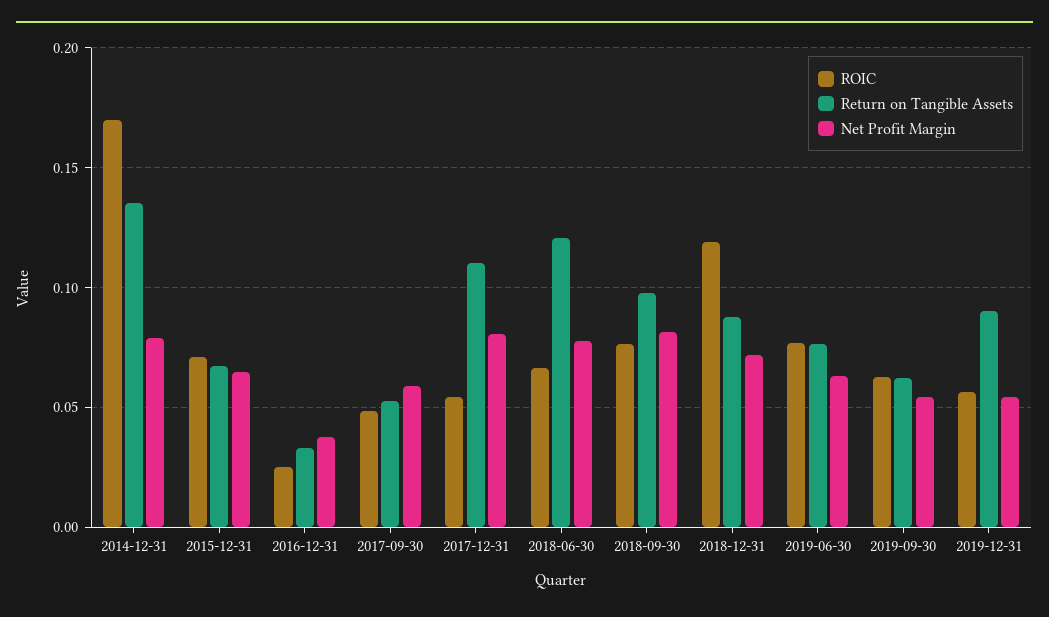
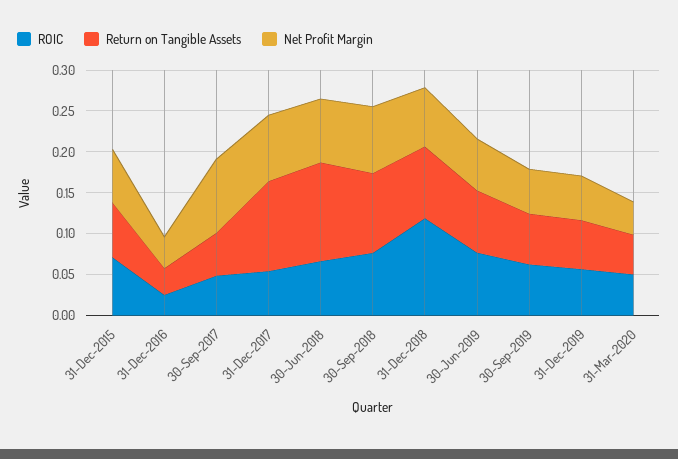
ROIC, 2014-12-31: 0.17 -> none
Return on Tangible Assets, 2014-12-31: 0.135 -> none
Net Profit Margin, 2014-12-31: 0.08 -> none
Net Profit Margin, 2017-09-30: 0.06 -> 0.09
Return on Tangible Assets, 2019-12-31: 0.09 -> 0.06
ROIC, 31-Mar-2020: none -> 0.05
Return on Tangible Assets, 31-Mar-2020: none -> 0.05
Net Profit Margin, 31-Mar-2020: none -> 0.04

